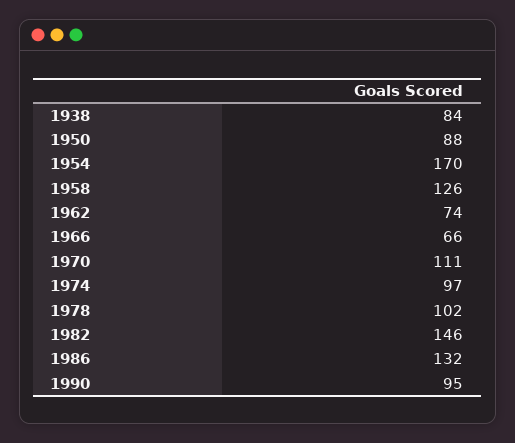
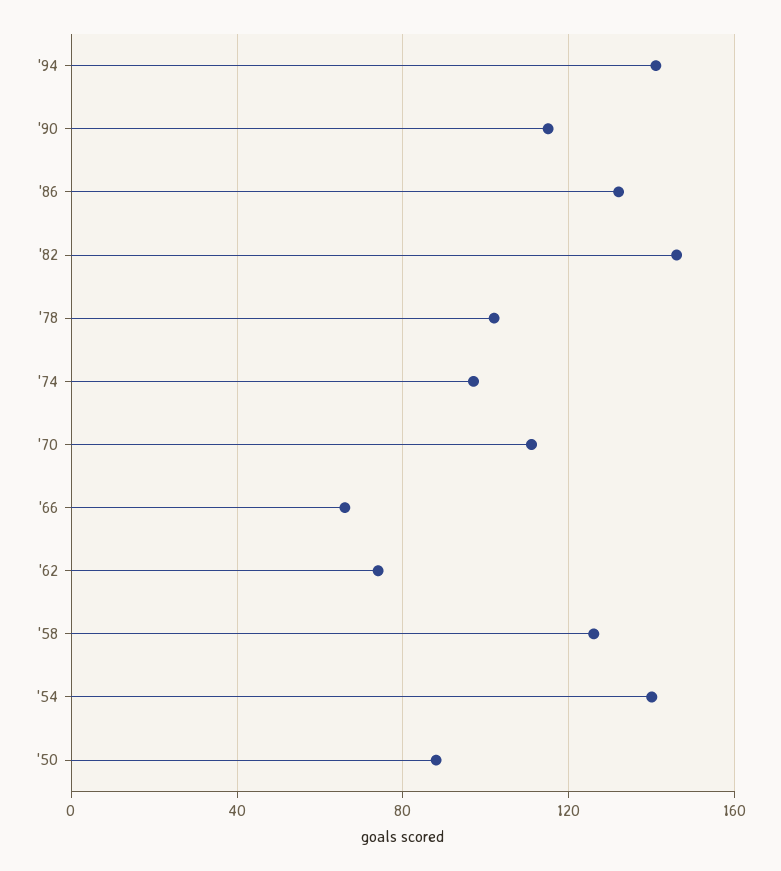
1938: 84 -> none
1954: 170 -> 140
1990: 95 -> 115
'94: none -> 140

